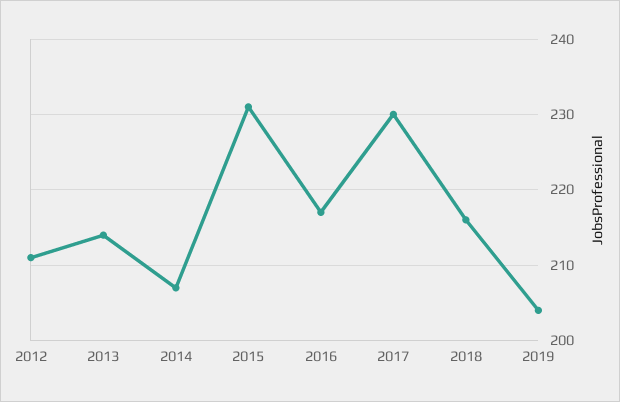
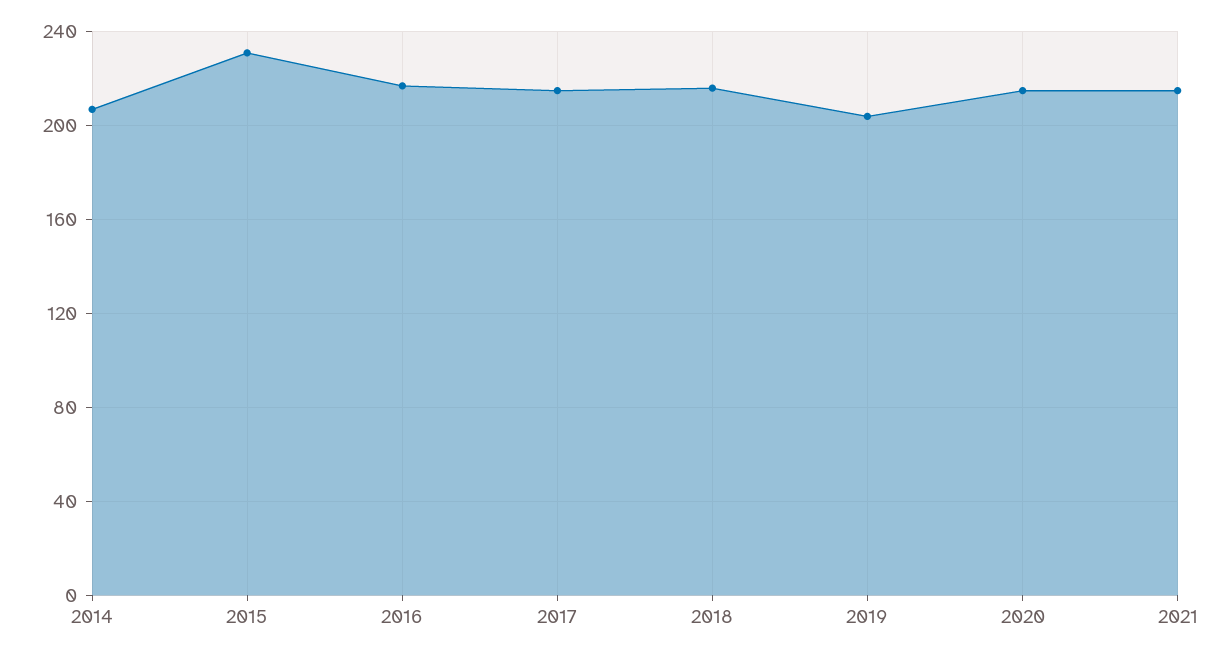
2012: 211 -> none
2013: 214 -> none
2017: 230 -> 215
2020: none -> 215
2021: none -> 215

